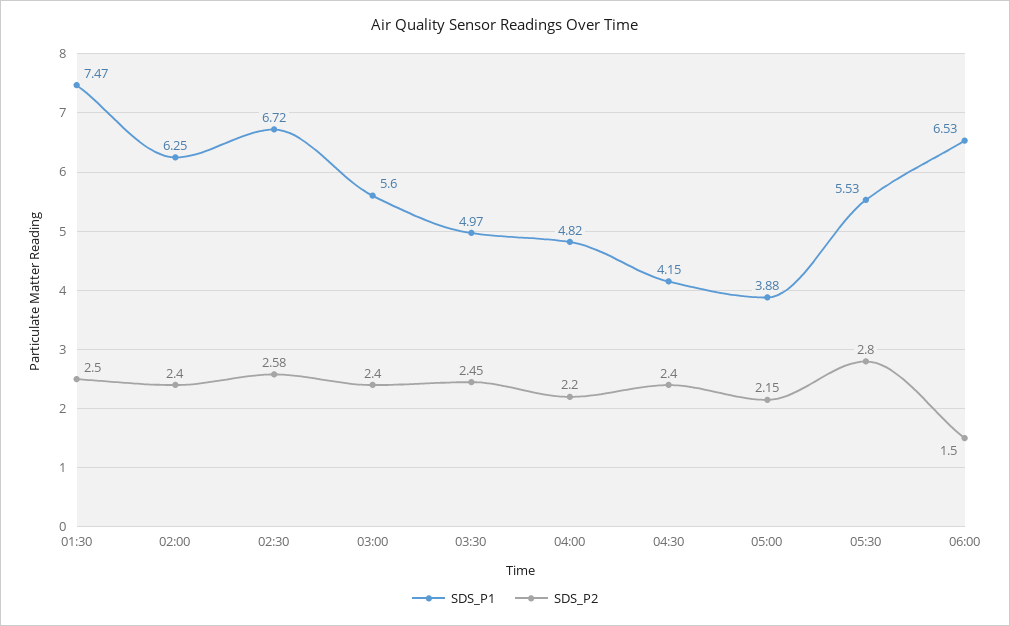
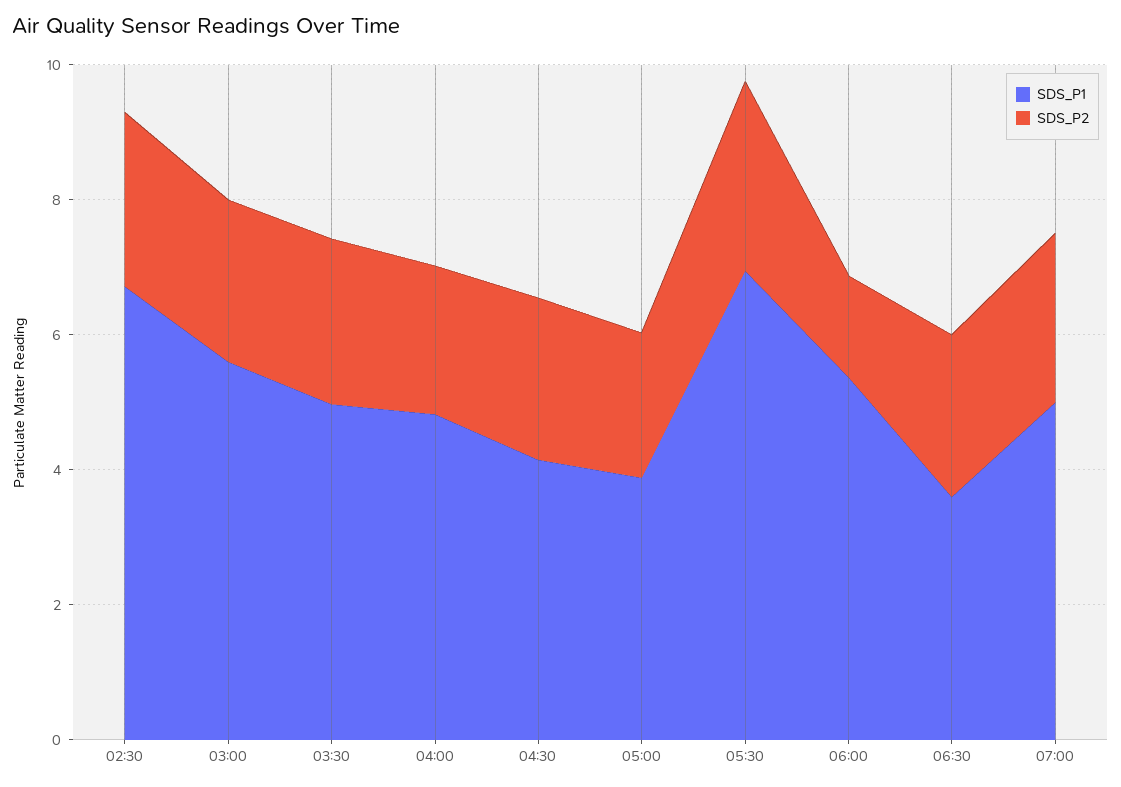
SDS_P1, 01:30: 7.47 -> none
SDS_P2, 01:30: 2.5 -> none
SDS_P1, 02:00: 6.25 -> none
SDS_P2, 02:00: 2.4 -> none
SDS_P1, 05:30: 5.53 -> 7
SDS_P1, 06:00: 6.53 -> 5.5
SDS_P1, 06:30: none -> 3.5
SDS_P2, 06:30: none -> 2.5
SDS_P1, 07:00: none -> 5
SDS_P2, 07:00: none -> 2.5

